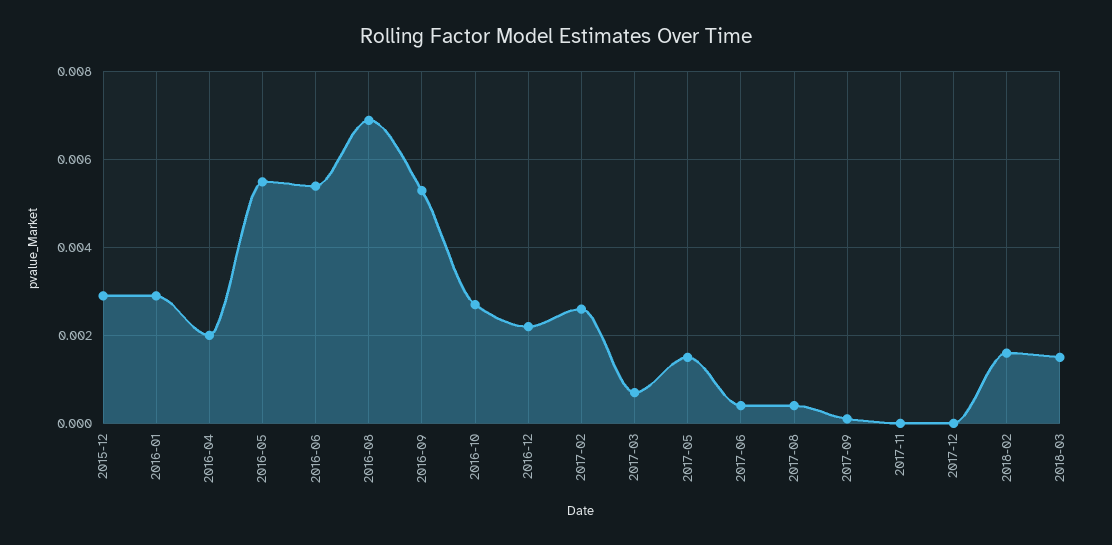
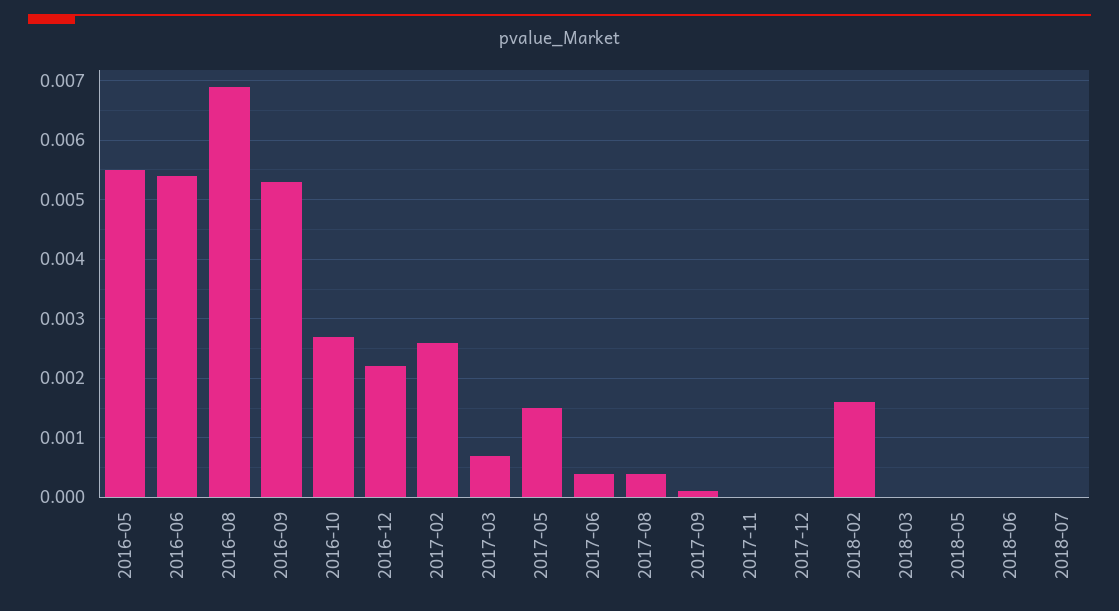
2015-12: 0.003 -> none
2016-01: 0.003 -> none
2016-04: 0.002 -> none
2018-03: 0.0015 -> 0
2018-05: none -> 0
2018-06: none -> 0
2018-07: none -> 0

